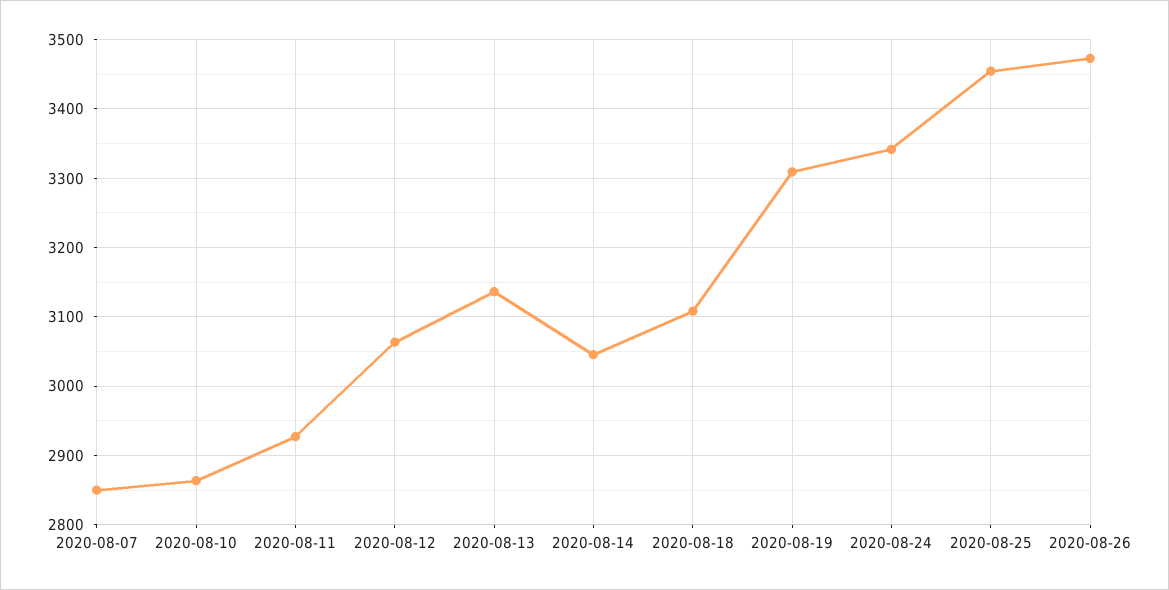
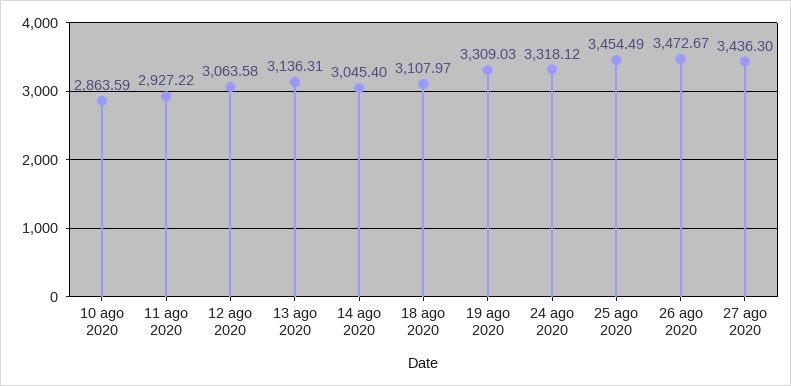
2020-08-07: 2850 -> none
2020-08-24: 3340 -> 3318.12
27 ago 2020: none -> 3436.3

